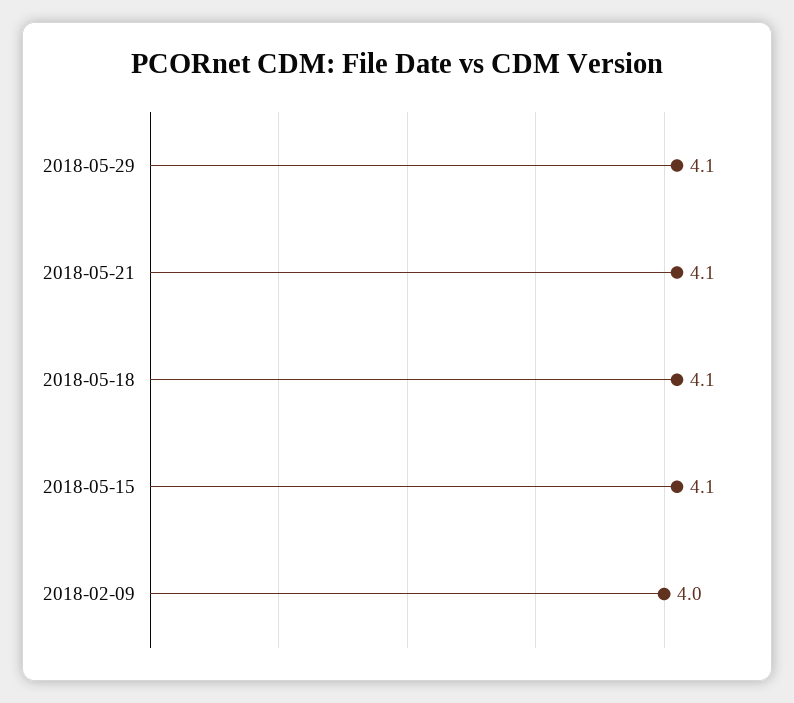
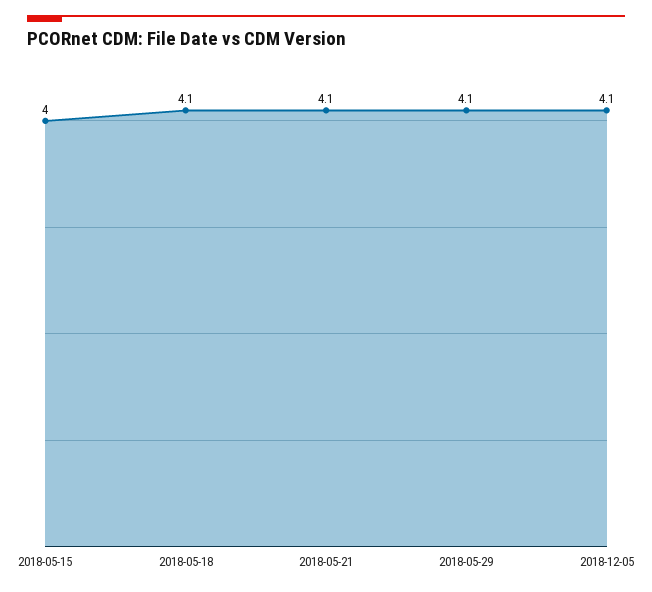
2018-05-15: 4.1 -> 4
2018-02-09: 4 -> none
2018-12-05: none -> 4.1

